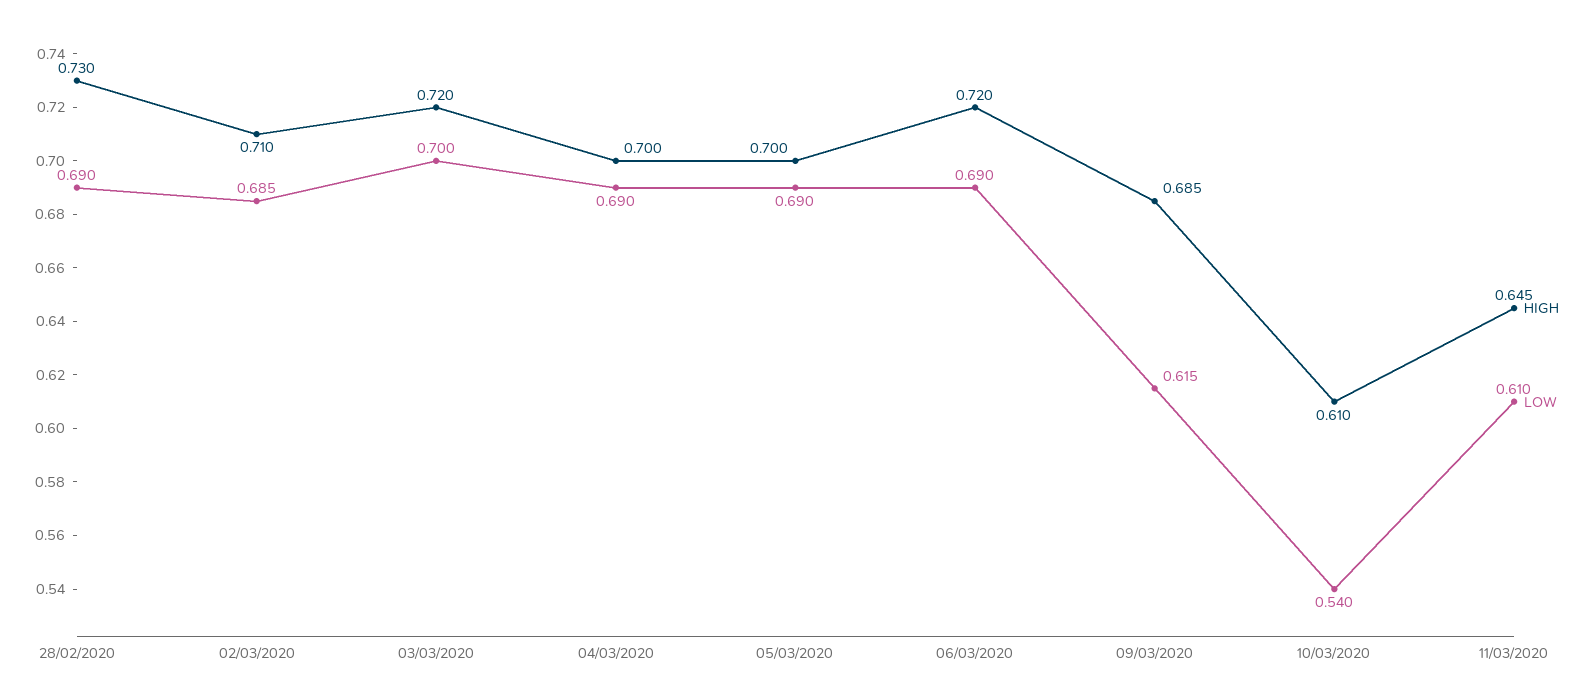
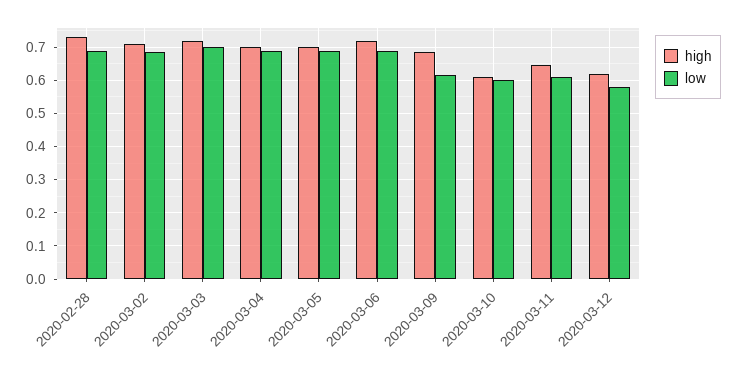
LOW, 10/03/2020: 0.54 -> 0.6
HIGH, 2020-03-12: none -> 0.62
LOW, 2020-03-12: none -> 0.58

